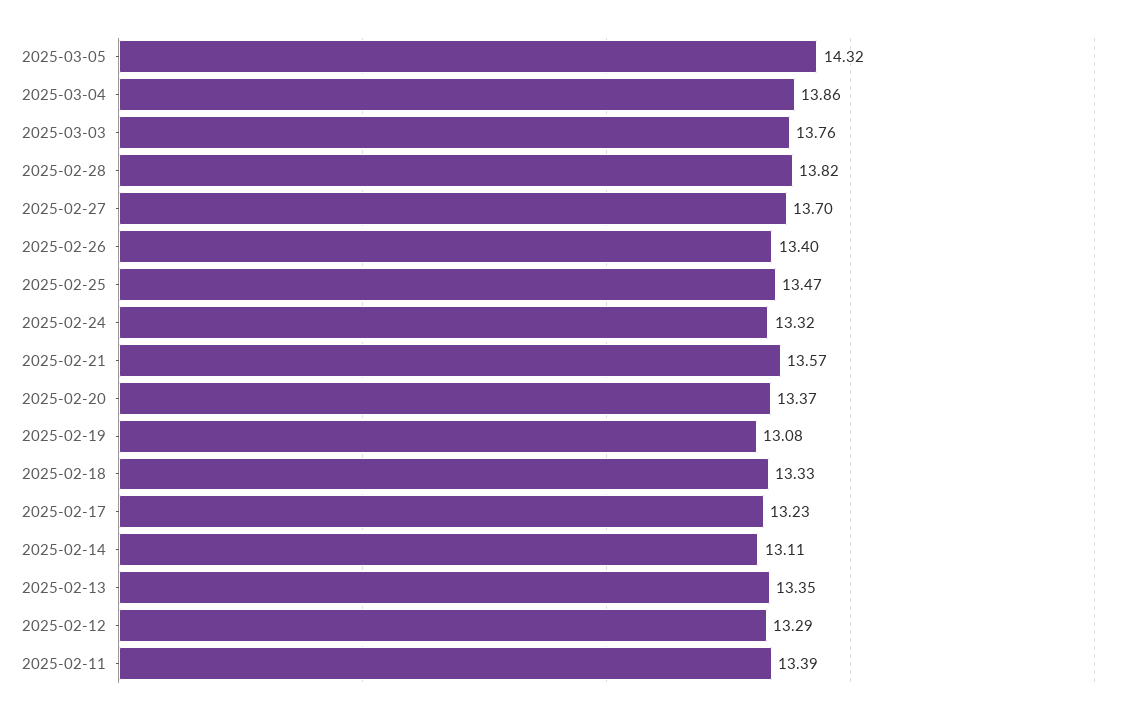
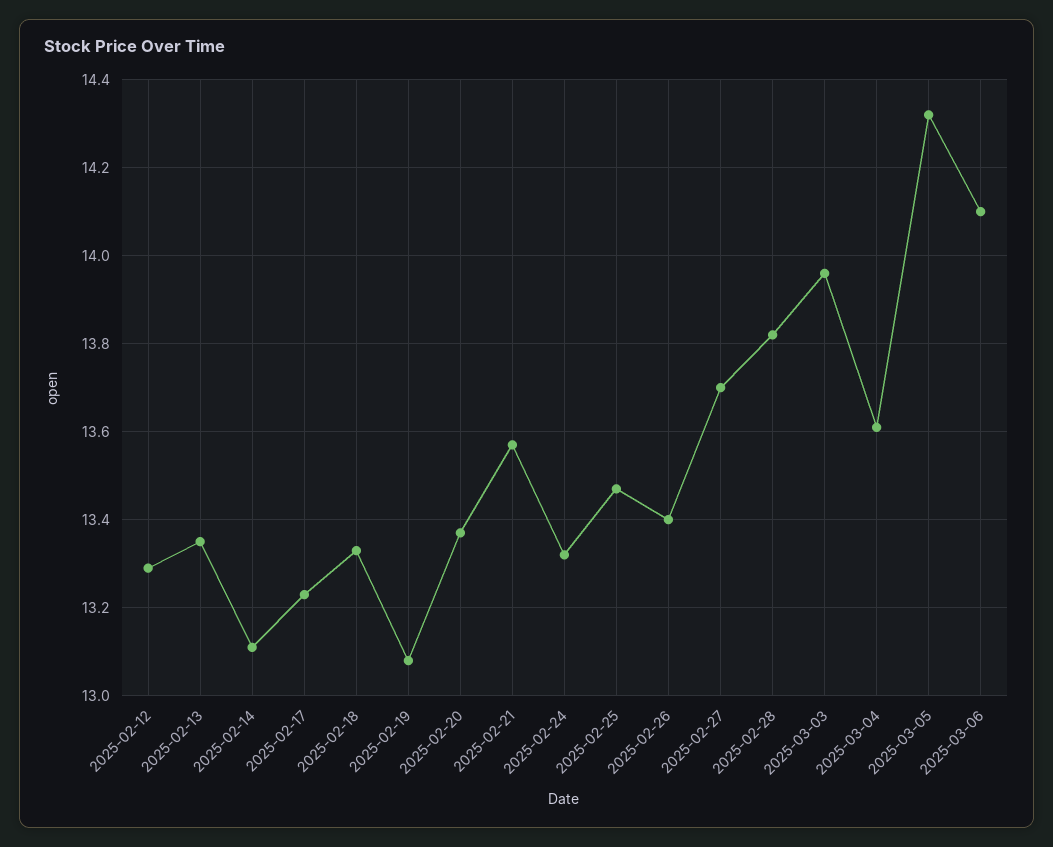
2025-03-04: 13.86 -> 13.6
2025-03-03: 13.76 -> 13.95
2025-02-11: 13.39 -> none
2025-03-06: none -> 14.1

